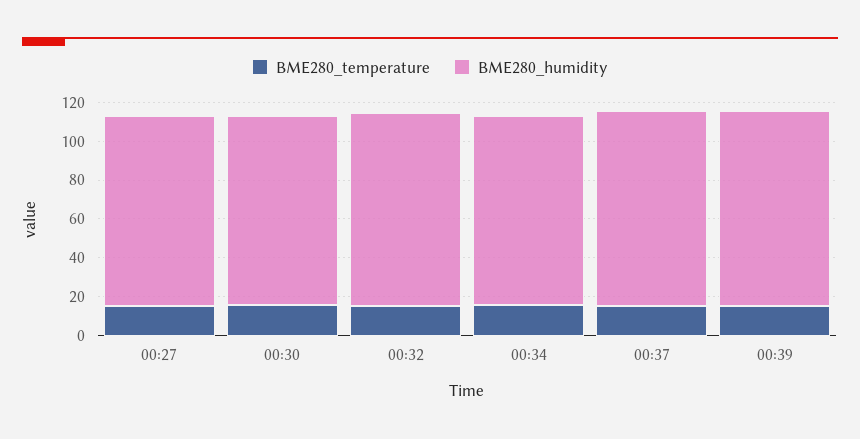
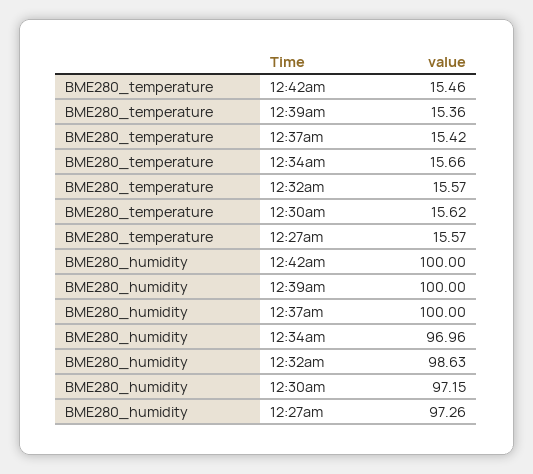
BME280_temperature, 12:42am: none -> 15.46
BME280_humidity, 12:42am: none -> 100

